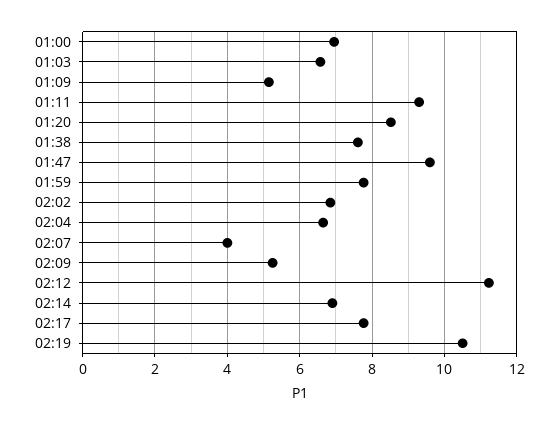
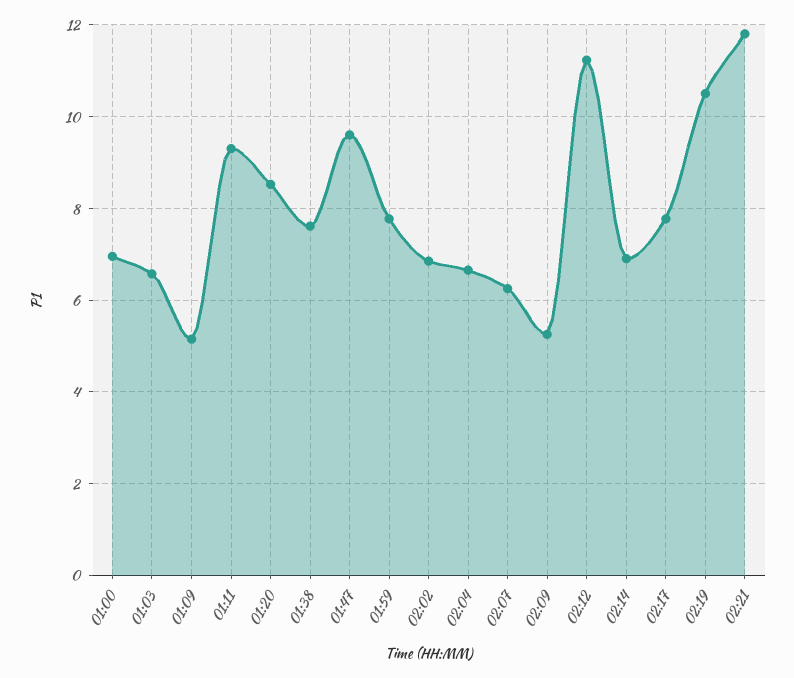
02:07: 4 -> 6.2
02:21: none -> 11.8

